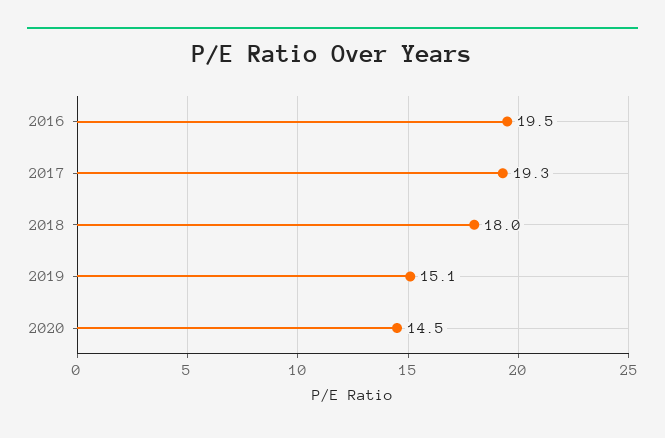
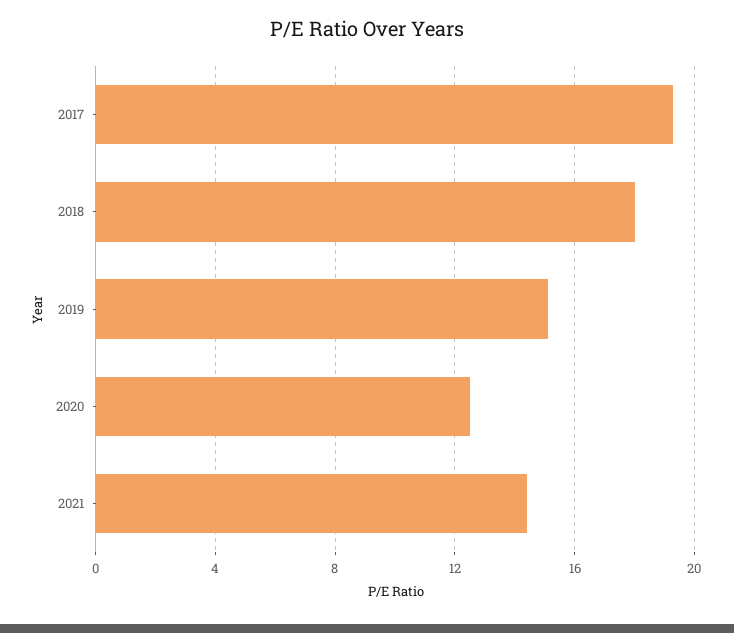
2016: 19.5 -> none
2020: 14.5 -> 12.5
2021: none -> 14.5

